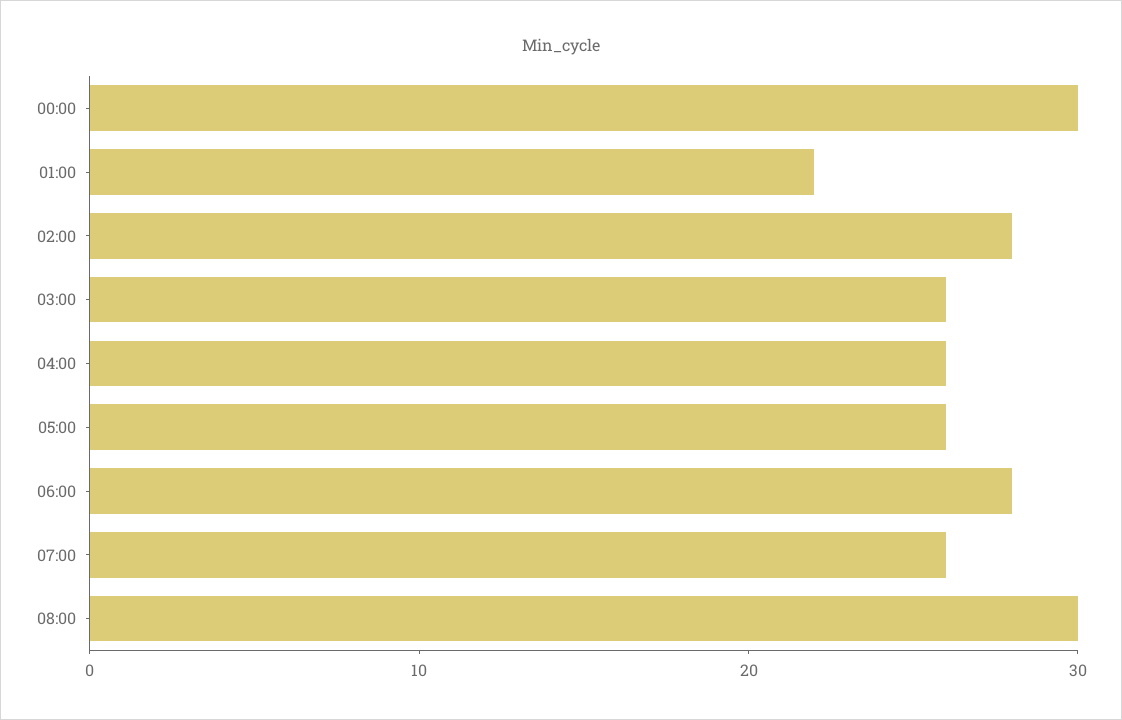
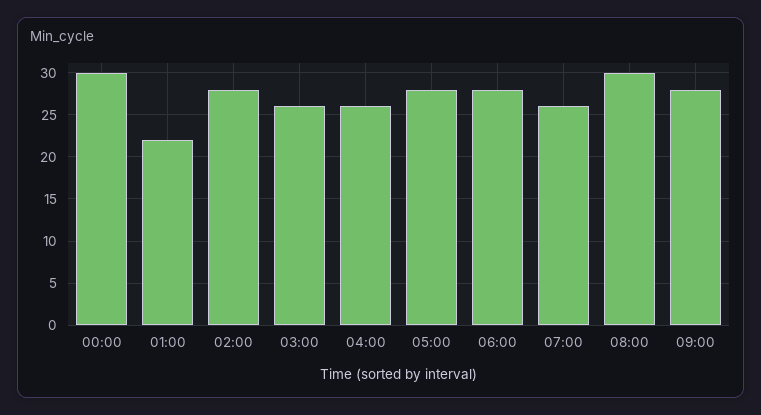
05:00: 26 -> 28
09:00: none -> 28

